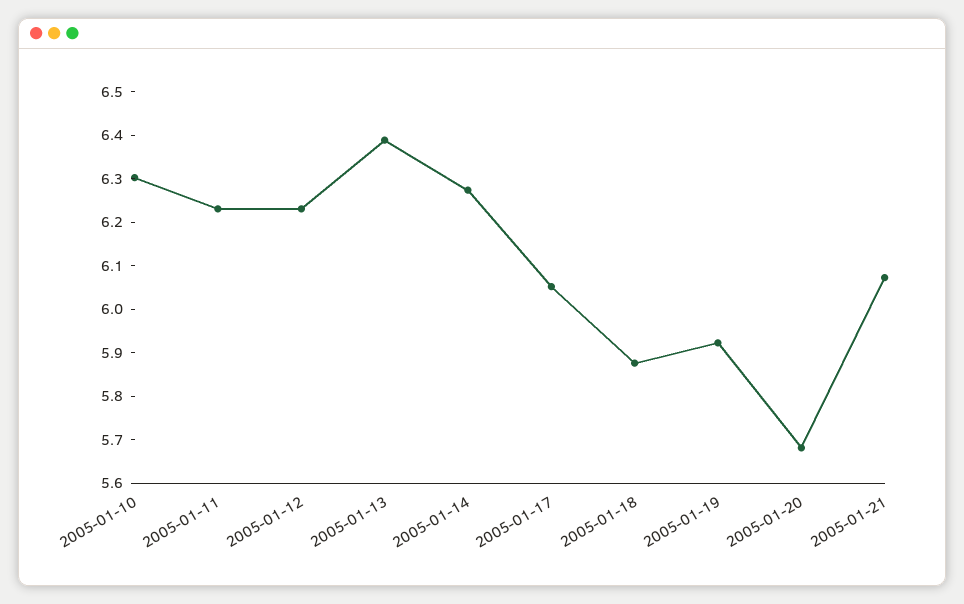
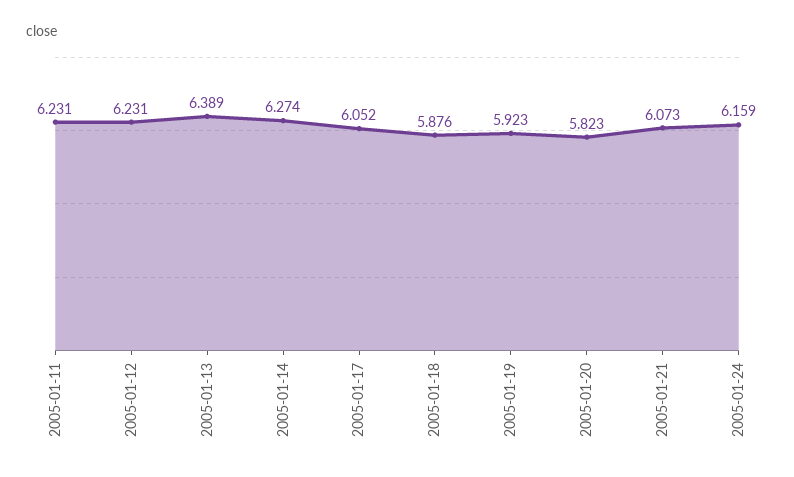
2005-01-10: 6.3 -> none
2005-01-20: 5.68 -> 5.823
2005-01-24: none -> 6.159

